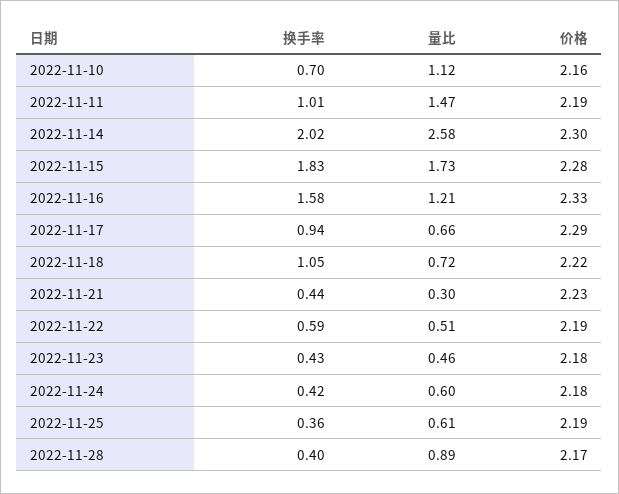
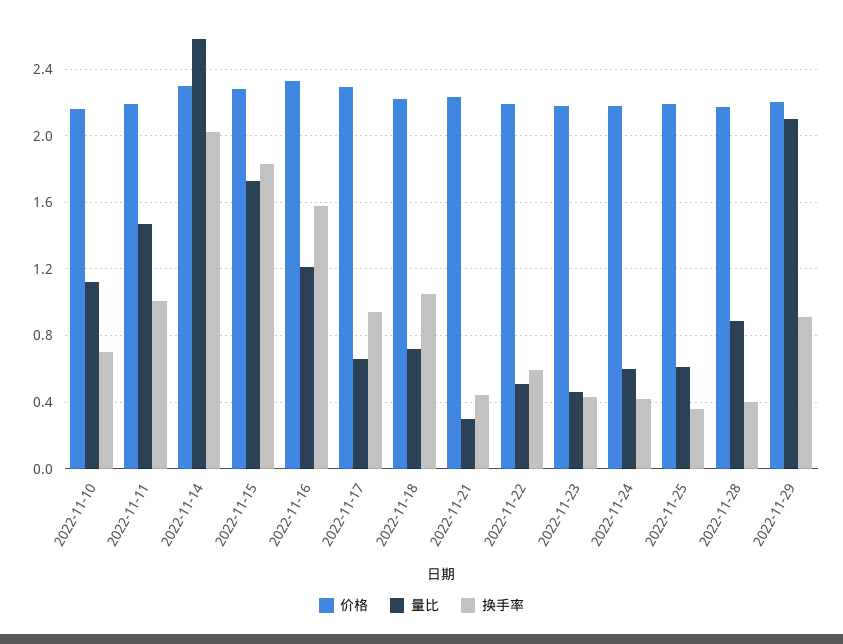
价格, 2022-11-29: none -> 2.2
量比, 2022-11-29: none -> 2.1
换手率, 2022-11-29: none -> 0.9

